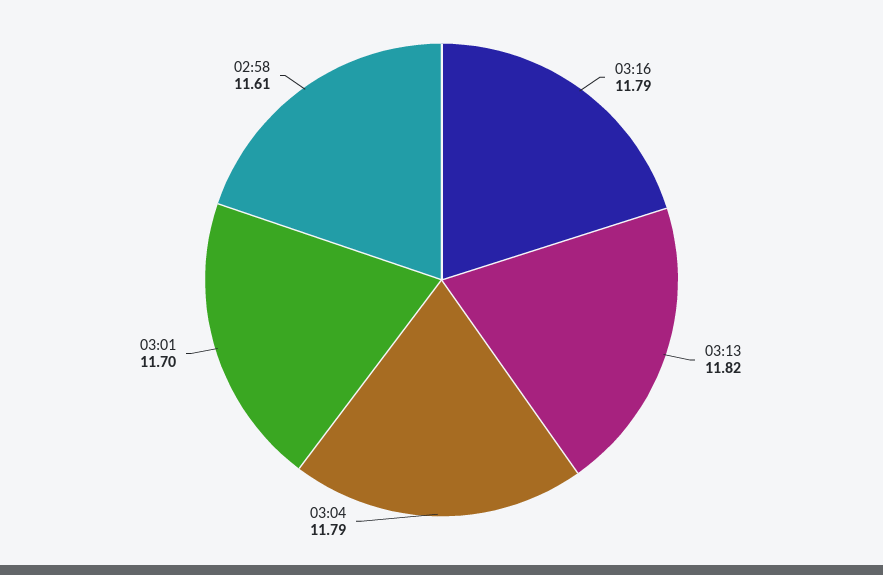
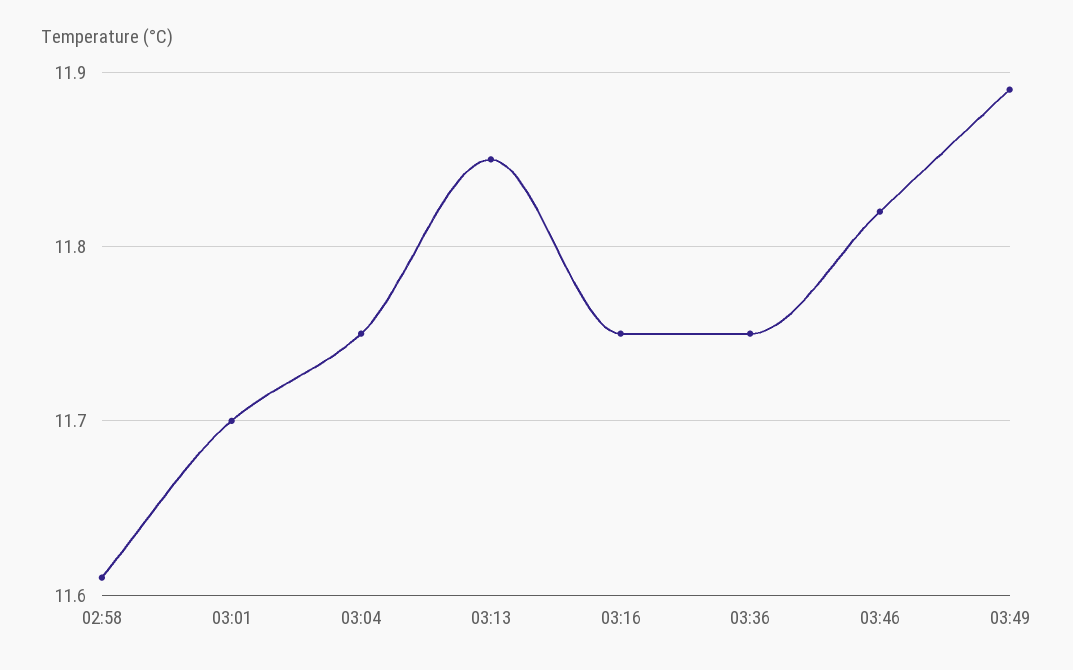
03:16: 11.79 -> 11.75
03:13: 11.82 -> 11.85
03:04: 11.79 -> 11.75
03:36: none -> 11.75
03:46: none -> 11.82
03:49: none -> 11.89

